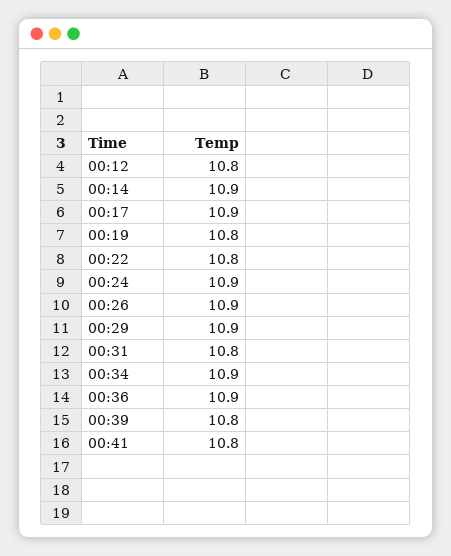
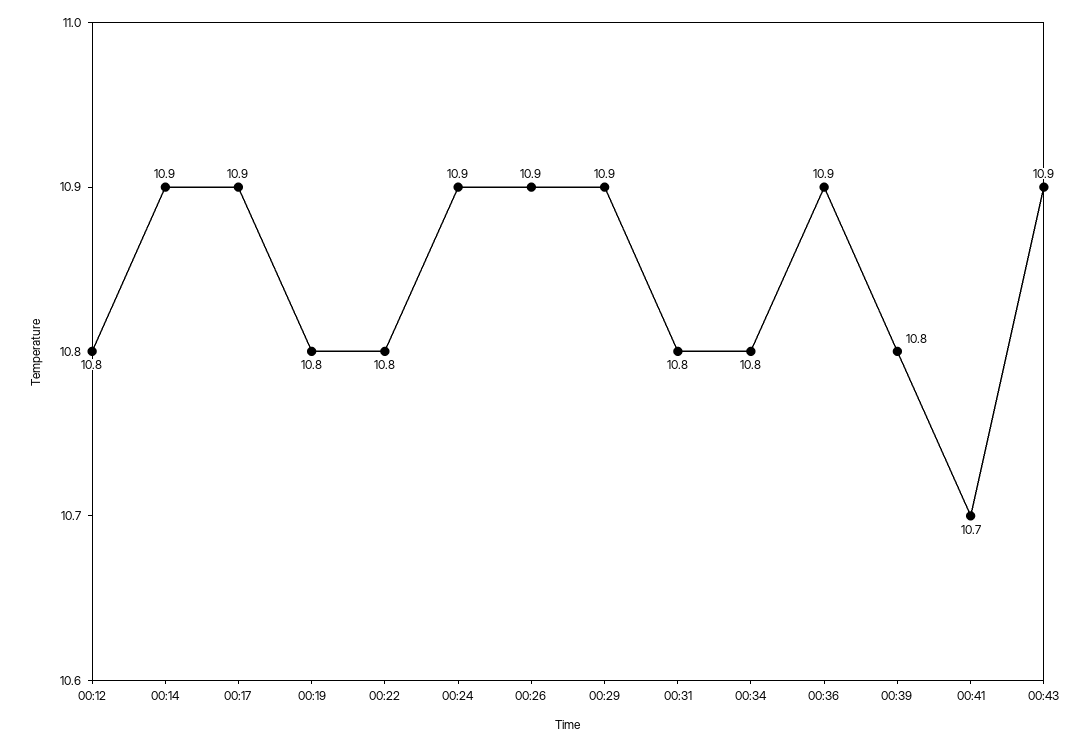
00:34: 10.9 -> 10.8
00:41: 10.8 -> 10.7
00:43: none -> 10.9

